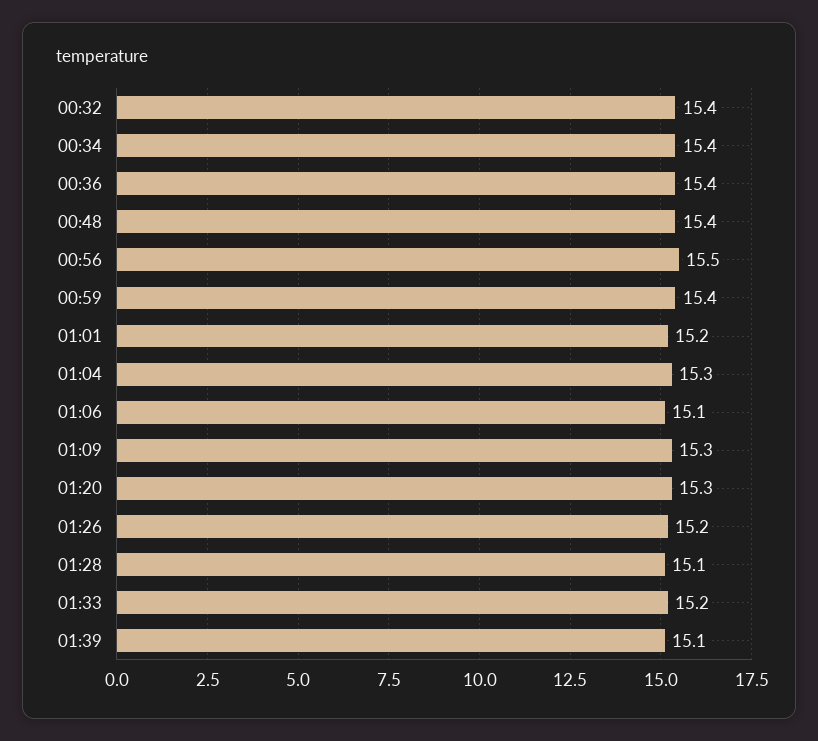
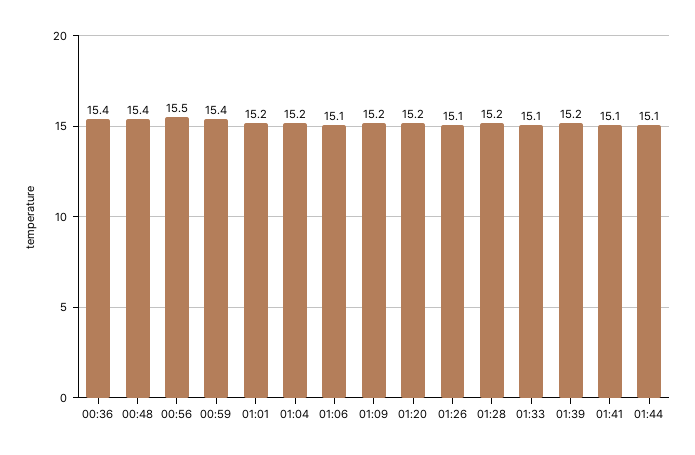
00:32: 15.4 -> none
00:34: 15.4 -> none
01:04: 15.3 -> 15.2
01:09: 15.3 -> 15.2
01:20: 15.3 -> 15.2
01:26: 15.2 -> 15.1
01:28: 15.1 -> 15.2
01:33: 15.2 -> 15.1
01:39: 15.1 -> 15.2
01:41: none -> 15.1
01:44: none -> 15.1

